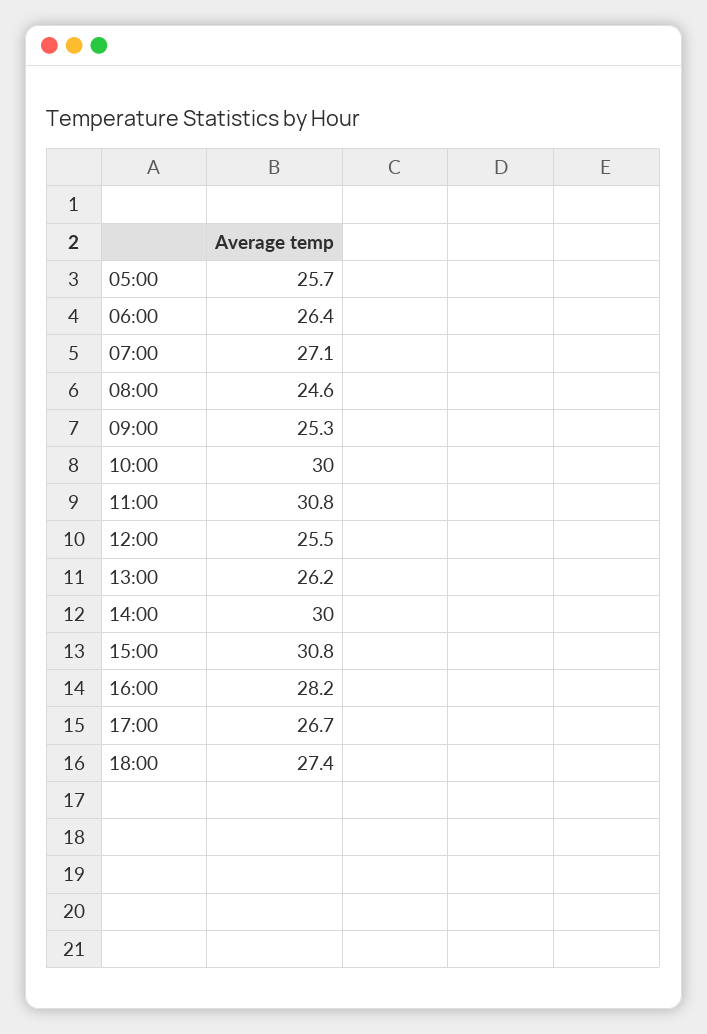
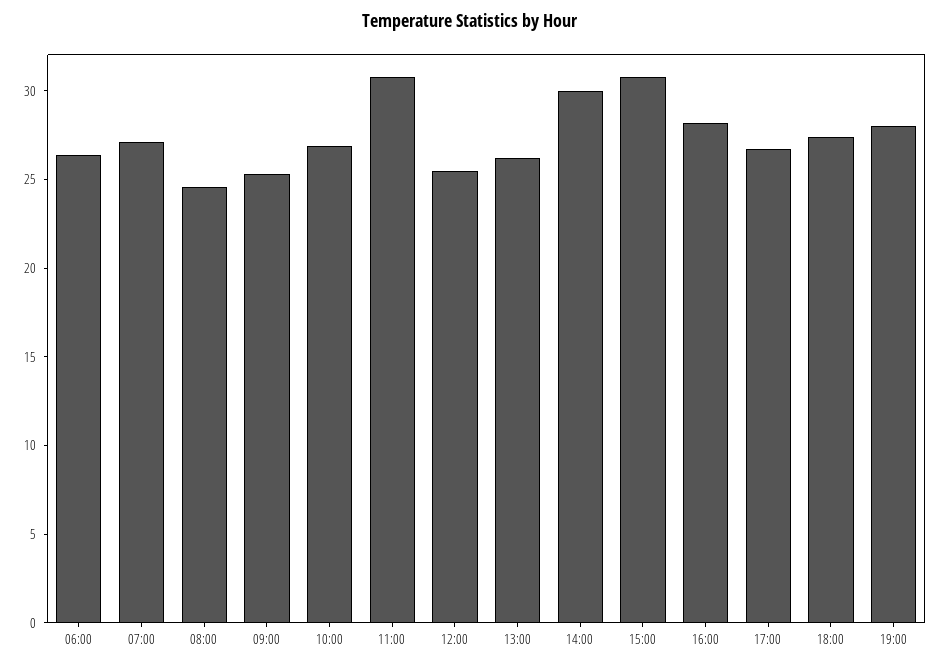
05:00: 25.7 -> none
10:00: 30 -> 27
19:00: none -> 28

